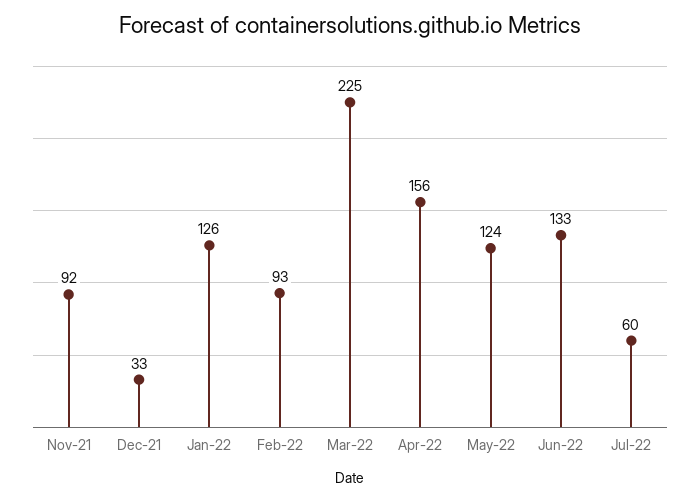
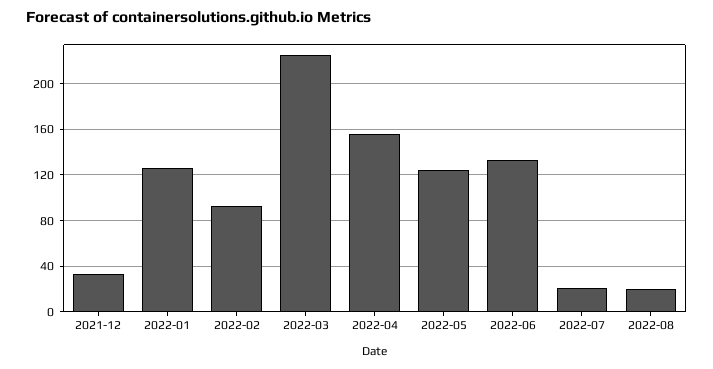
Nov-21: 92 -> none
Jul-22: 60 -> 20
2022-08: none -> 20

